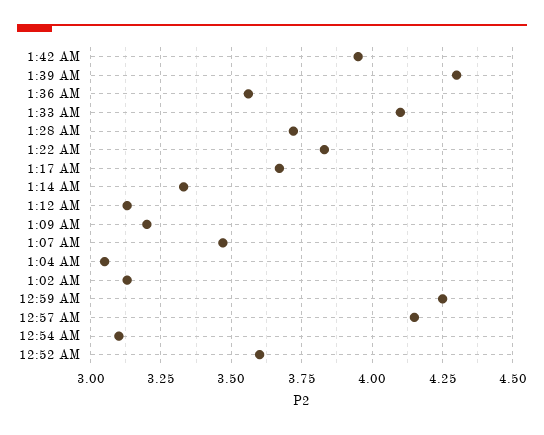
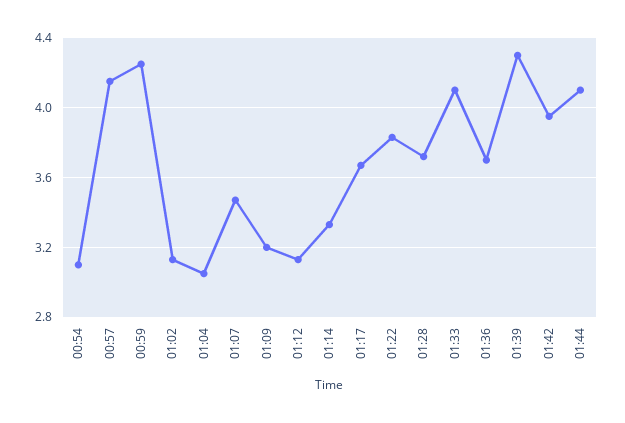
1:36 AM: 3.55 -> 3.7
12:52 AM: 3.6 -> none
01:44: none -> 4.1

